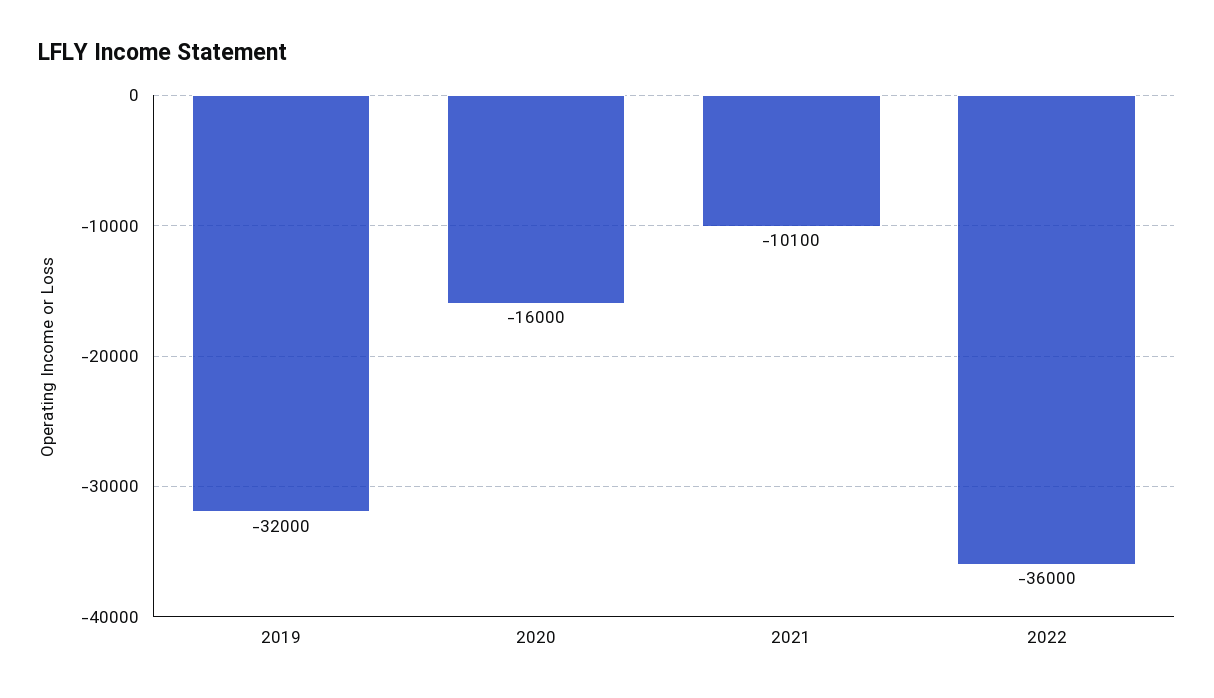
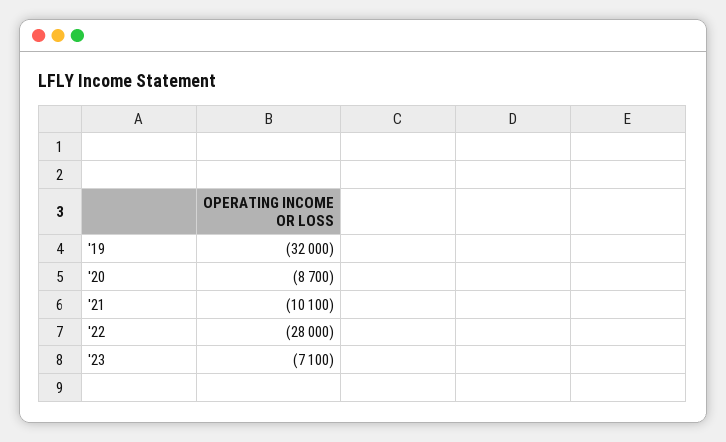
2020: -16000 -> -8700
2022: -36000 -> -28000
'23: none -> -7100

